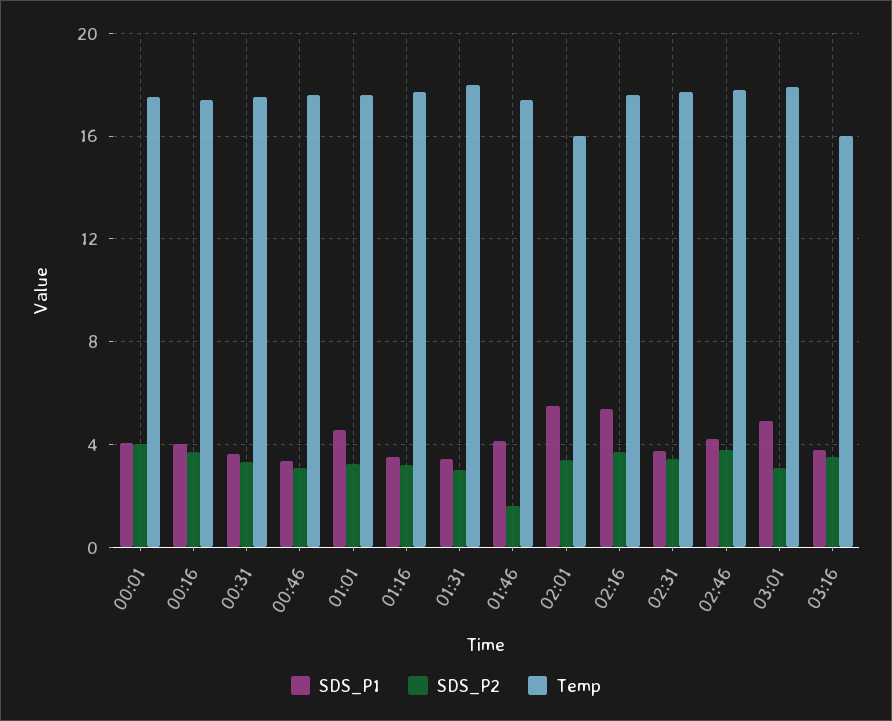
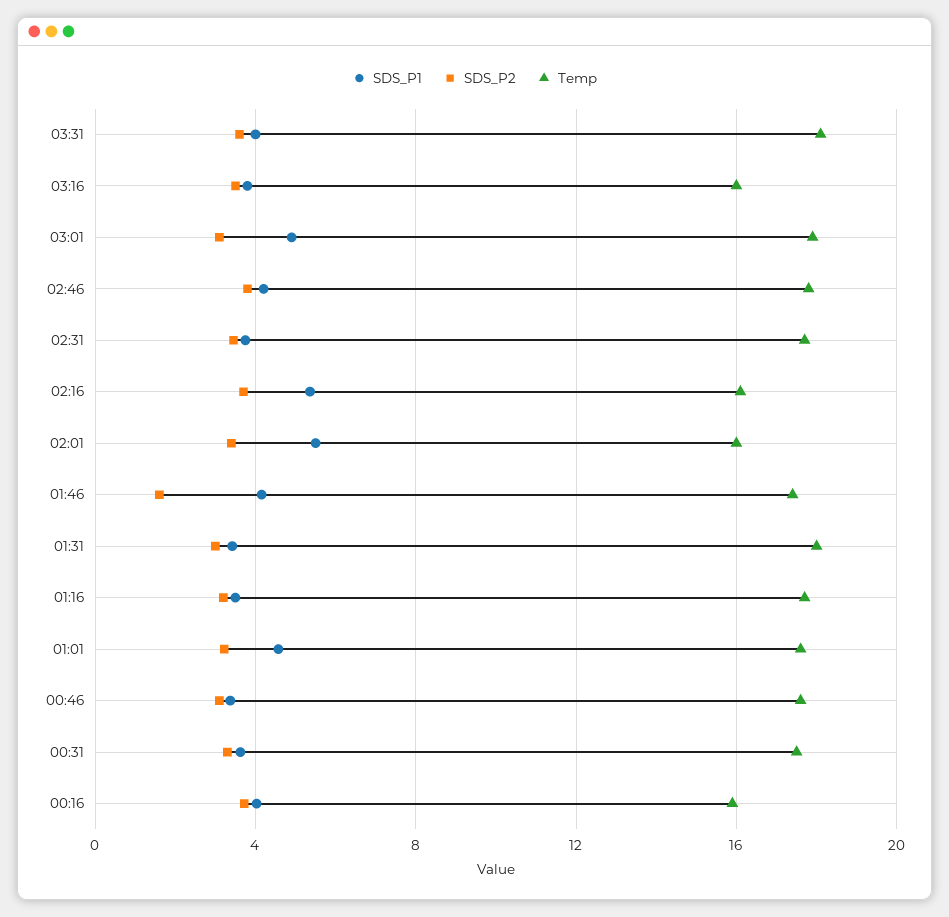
SDS_P1, 00:01: 4 -> none
SDS_P2, 00:01: 4 -> none
Temp, 00:01: 17.5 -> none
Temp, 00:16: 17.5 -> 16
Temp, 02:16: 17.5 -> 16
SDS_P1, 03:31: none -> 4
SDS_P2, 03:31: none -> 3.5
Temp, 03:31: none -> 18

